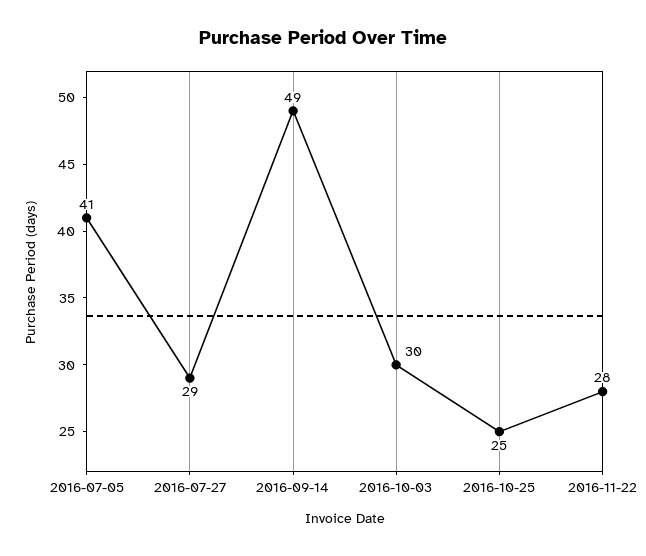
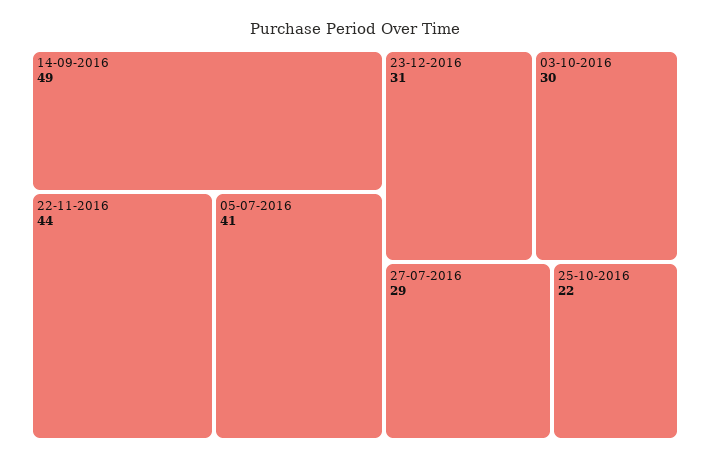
2016-10-25: 25 -> 22
2016-11-22: 28 -> 44
23-12-2016: none -> 31

